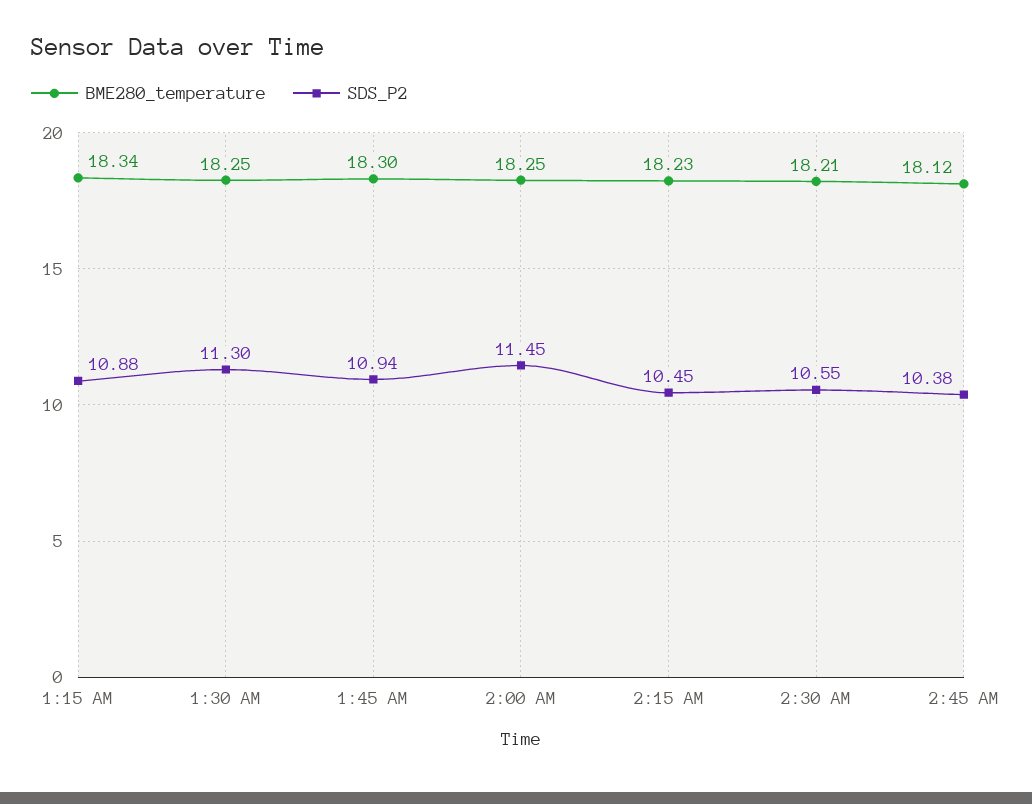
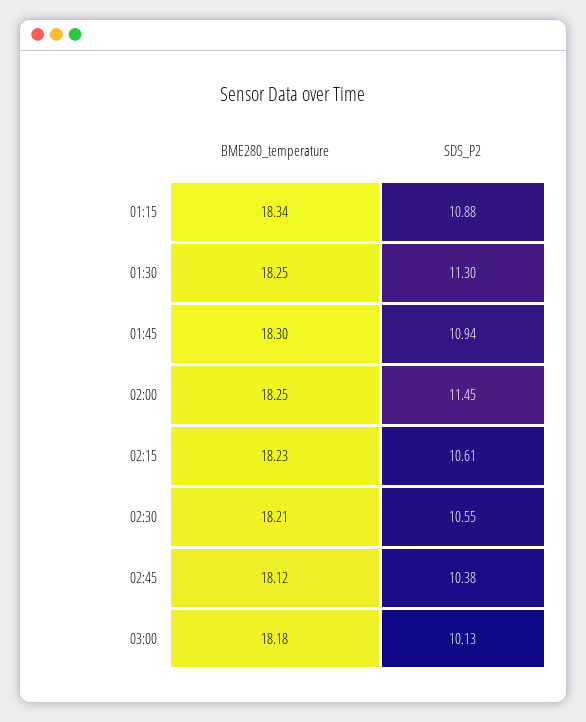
SDS_P2, 2:15 AM: 10.45 -> 10.61
BME280_temperature, 03:00: none -> 18.18
SDS_P2, 03:00: none -> 10.13

